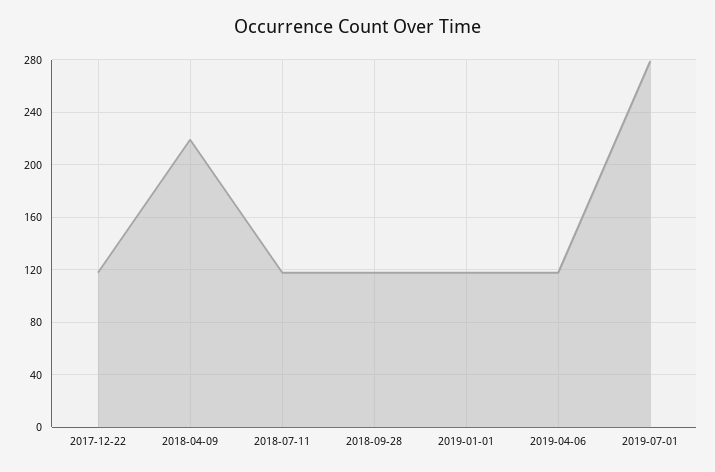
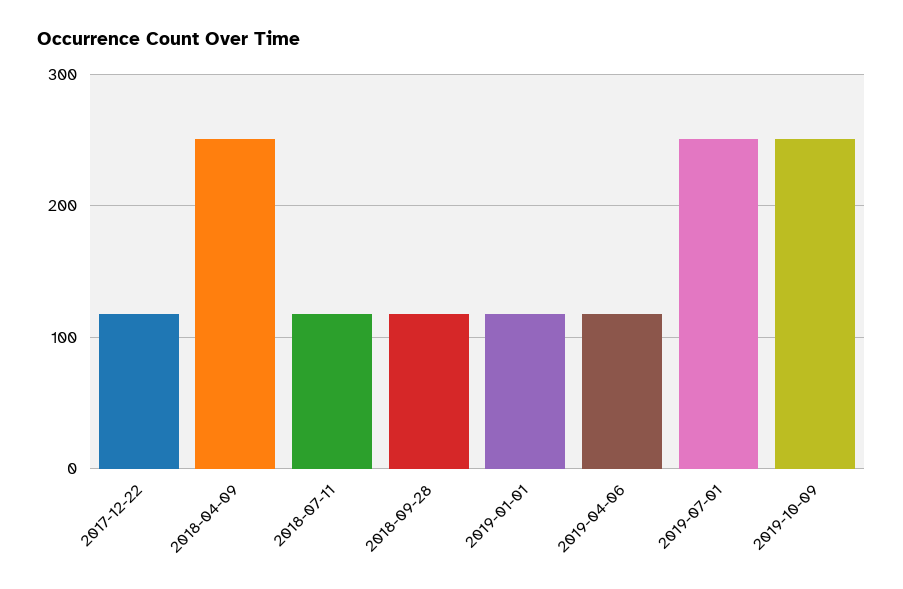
2018-04-09: 220 -> 250
2019-07-01: 280 -> 250
2019-10-09: none -> 250

